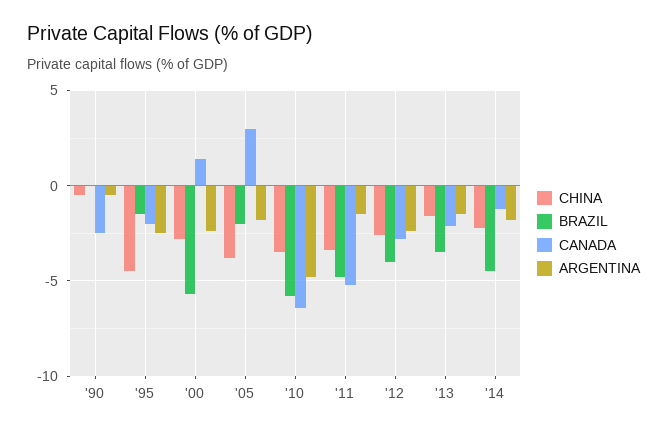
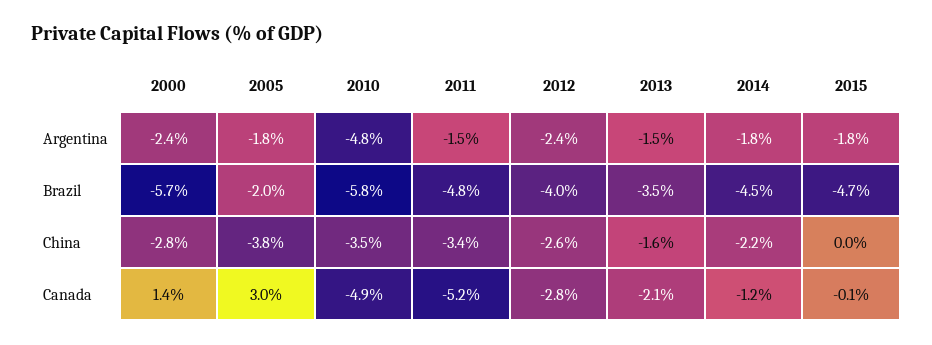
CHINA, '90: -0.5 -> none
BRAZIL, '90: 0 -> none
CANADA, '90: -2.5 -> none
ARGENTINA, '90: -0.5 -> none
CHINA, '95: -4.5 -> none
BRAZIL, '95: -1.5 -> none
CANADA, '95: -2 -> none
ARGENTINA, '95: -2.5 -> none
CANADA, '10: -6.5 -> -4.9
ARGENTINA, 2015: none -> -1.8
BRAZIL, 2015: none -> -4.7
CHINA, 2015: none -> 0
CANADA, 2015: none -> -0.1

